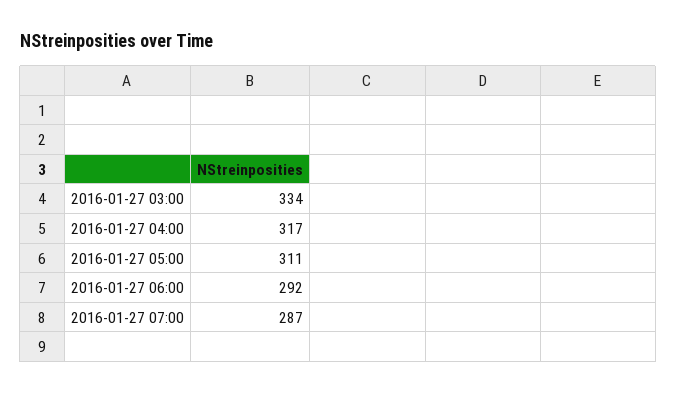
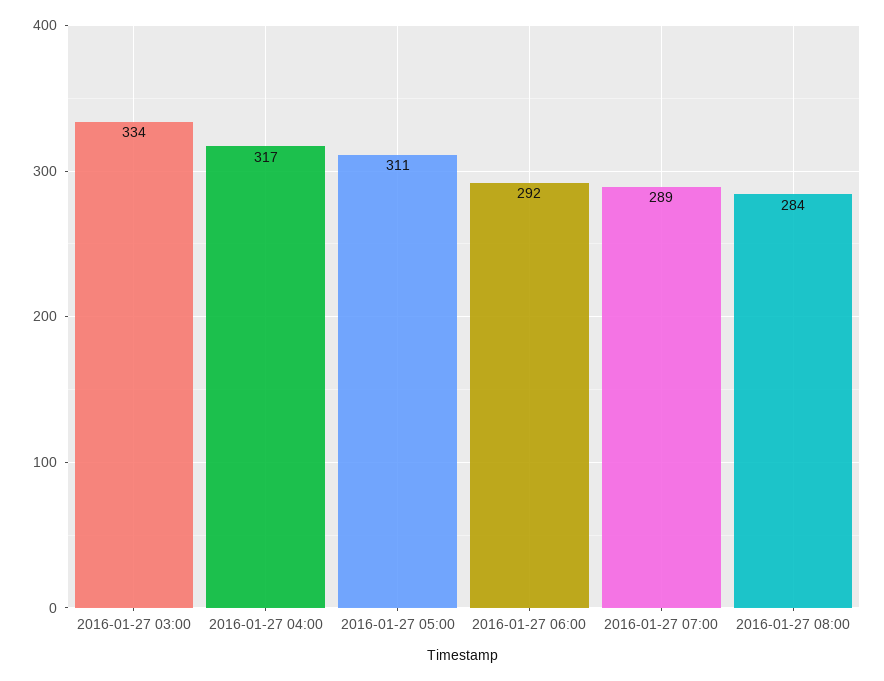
2016-01-27 07:00: 287 -> 289
2016-01-27 08:00: none -> 284

